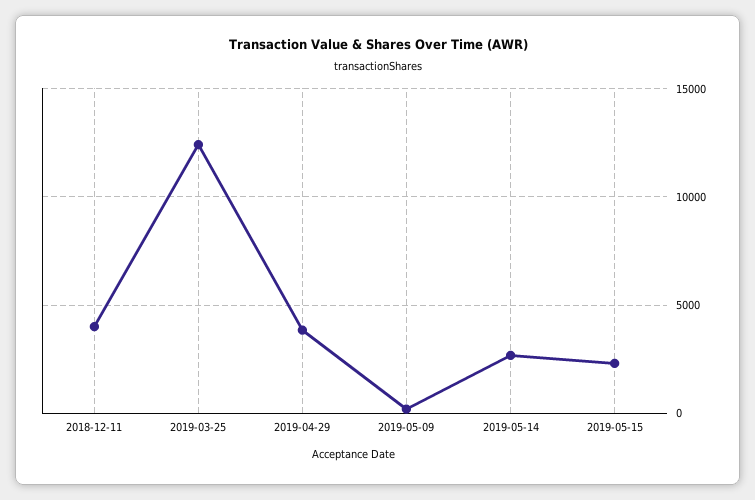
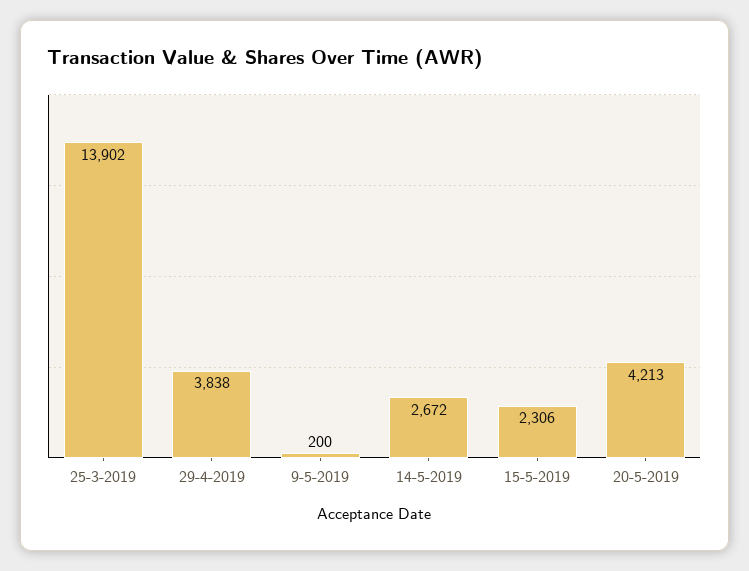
2018-12-11: 4000 -> none
2019-03-25: 12500 -> 13902
20-5-2019: none -> 4213

